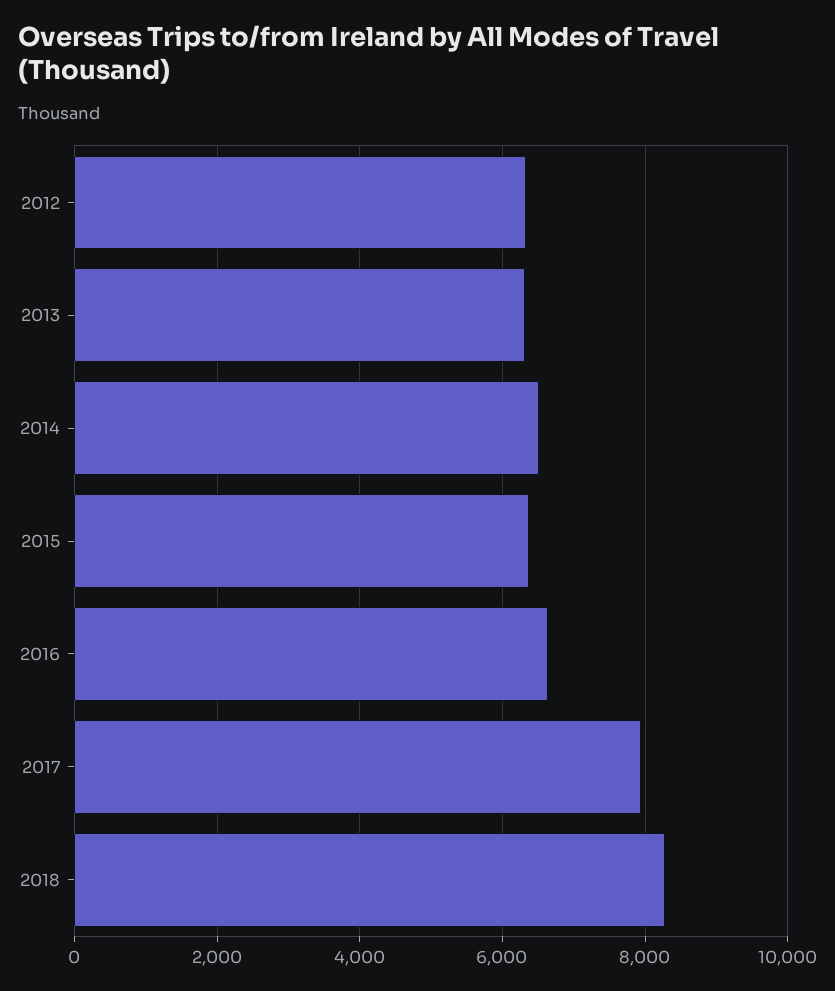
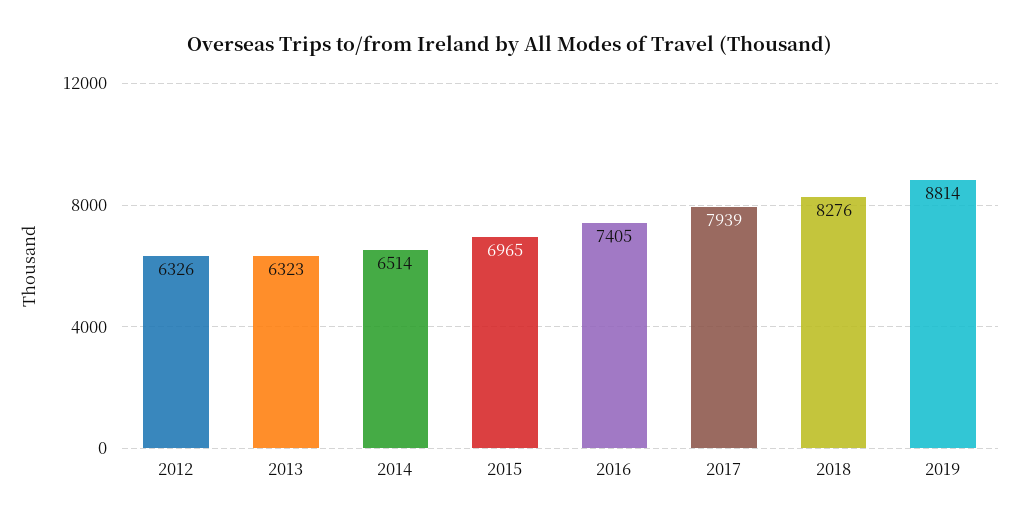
2015: 6400 -> 6965
2016: 6600 -> 7405
2019: none -> 8814

